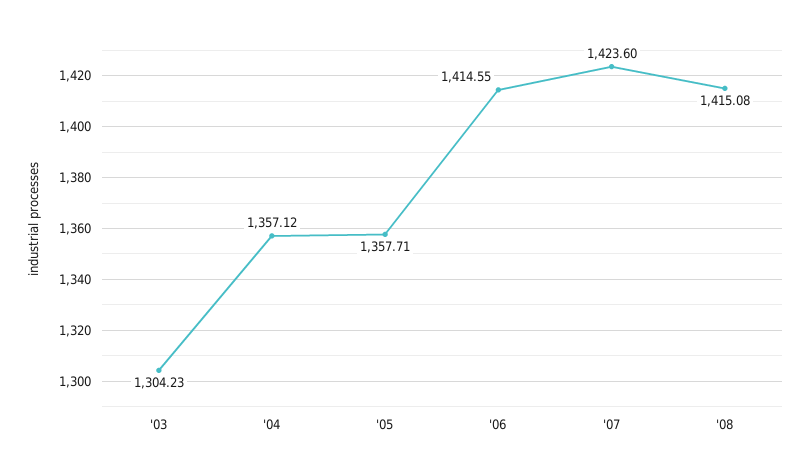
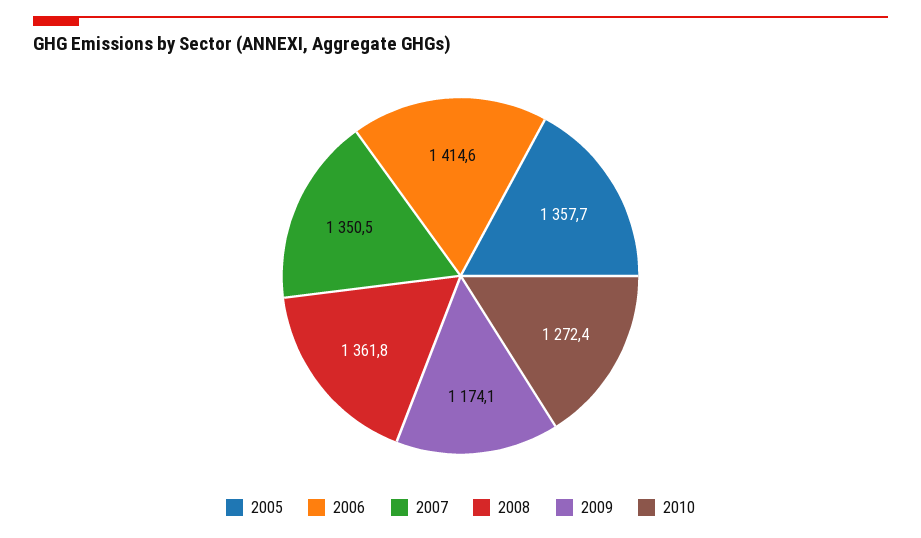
'03: 1304.23 -> none
'04: 1357.12 -> none
'07: 1423.6 -> 1350.5
'08: 1415.08 -> 1361.8
2009: none -> 1174.1
2010: none -> 1272.4

